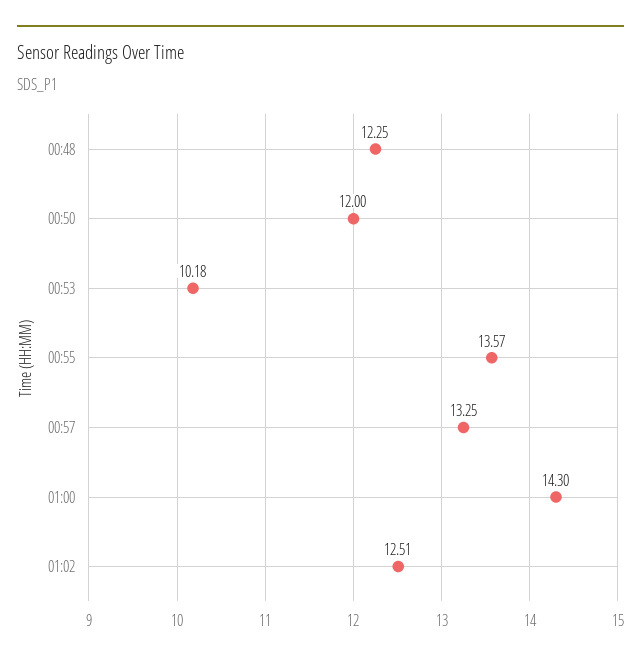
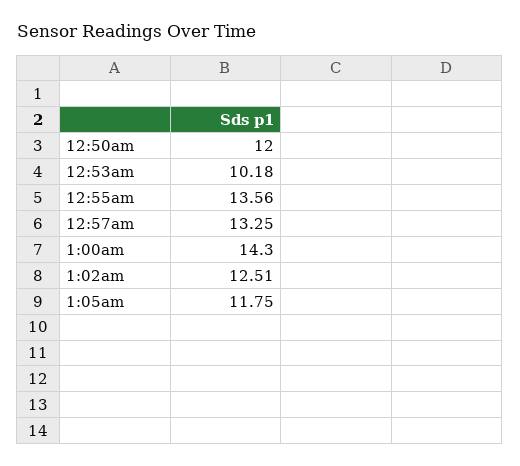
00:48: 12.25 -> none
00:55: 13.57 -> 13.56
1:05am: none -> 11.75

